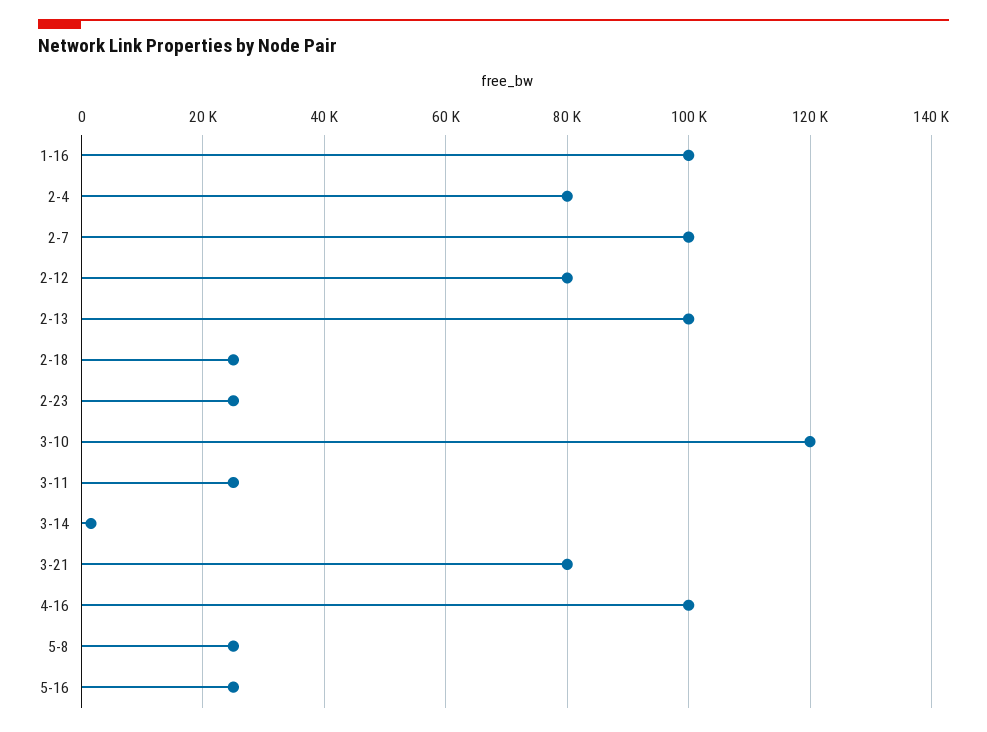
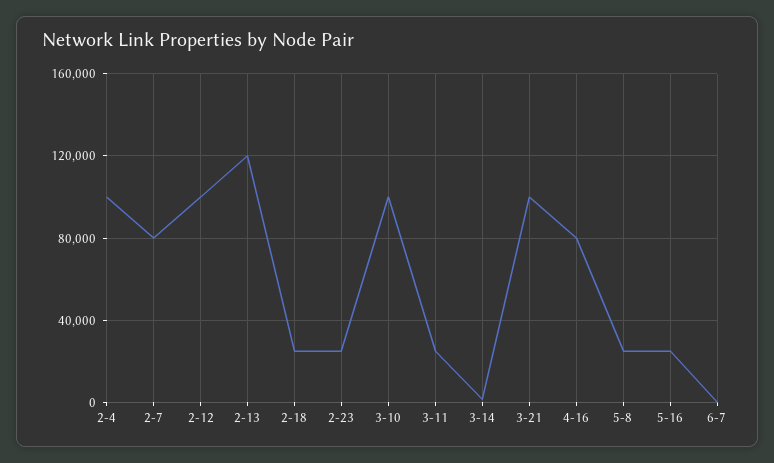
1-16: 100000 -> none
2-4: 80000 -> 100000
2-7: 100000 -> 80000
2-12: 80000 -> 100000
2-13: 100000 -> 120000
3-10: 120000 -> 100000
3-21: 80000 -> 100000
4-16: 100000 -> 80000
6-7: none -> 0

